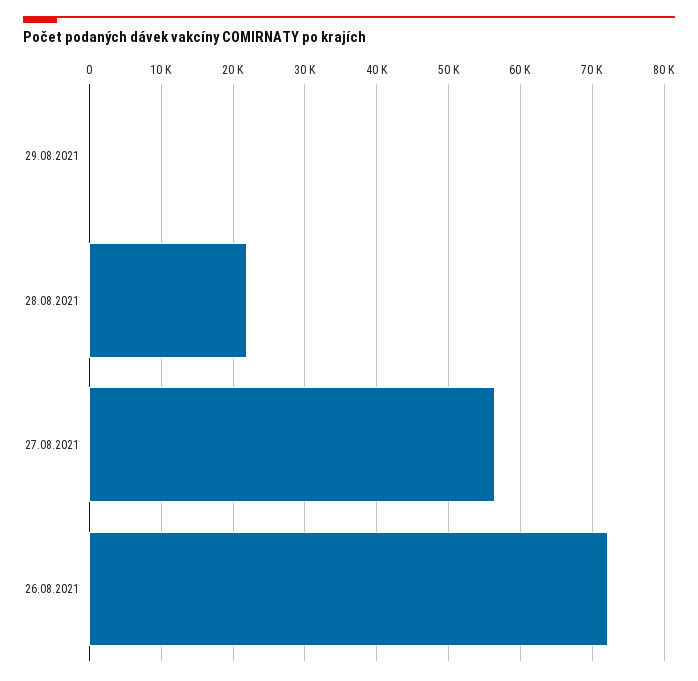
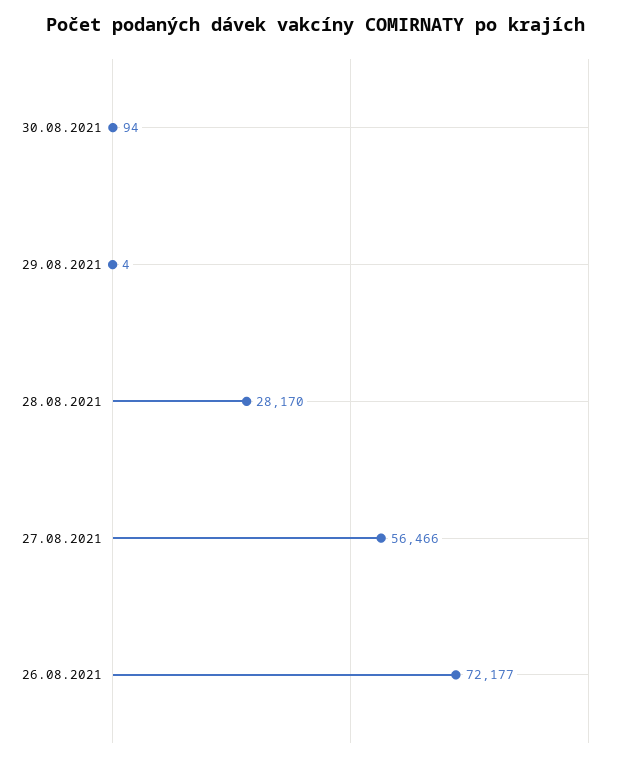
28.08.2021: 22000 -> 28170
30.08.2021: none -> 94

